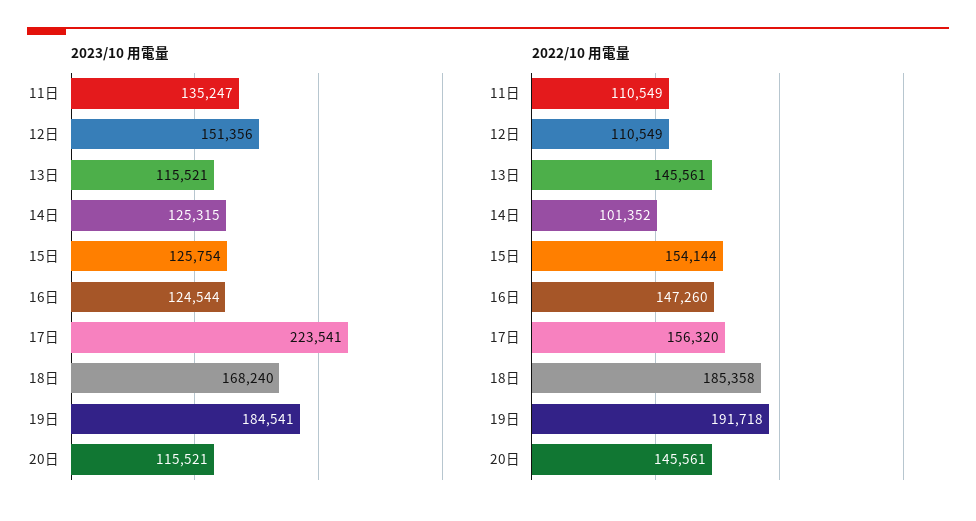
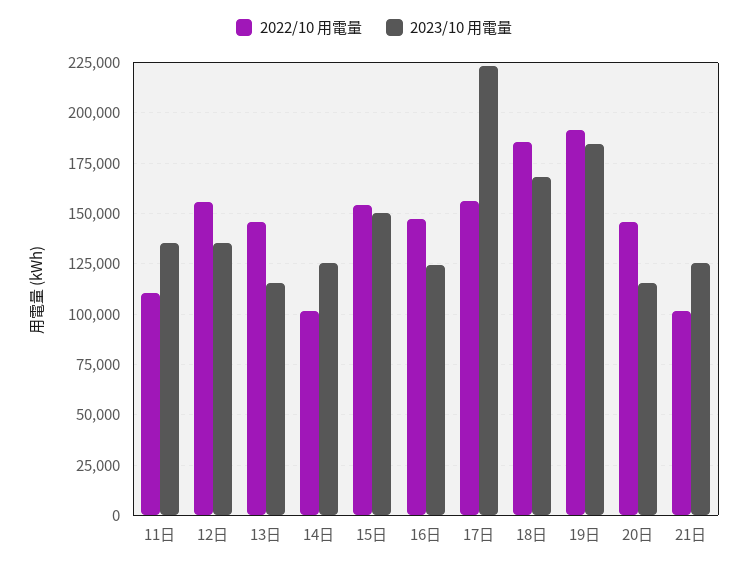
2023/10 用電量, 12日: 151356 -> 135000
2023/10 用電量, 15日: 125754 -> 150000
2022/10 用電量, 12日: 110549 -> 155000
2022/10 用電量, 21日: none -> 100000
2023/10 用電量, 21日: none -> 125000

